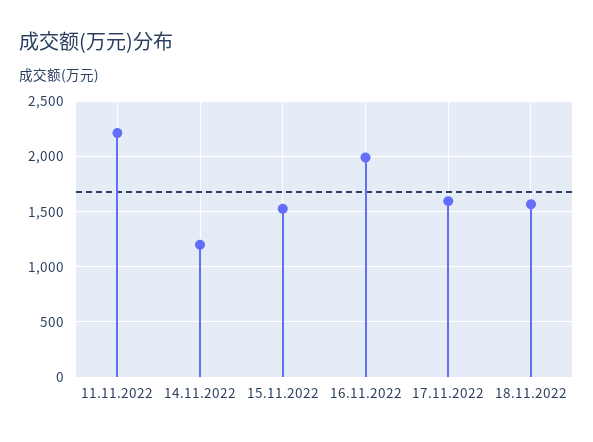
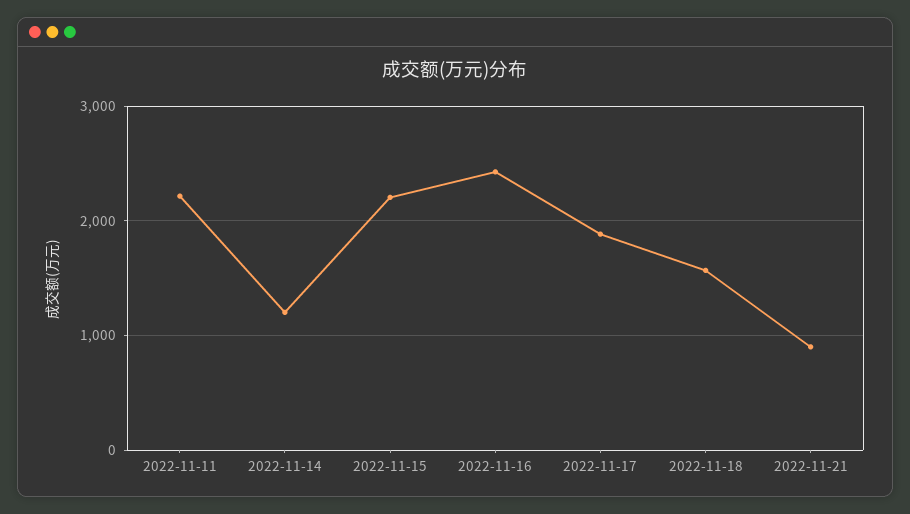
15.11.2022: 1500 -> 2200
16.11.2022: 2000 -> 2400
17.11.2022: 1600 -> 1900
2022-11-21: none -> 900

